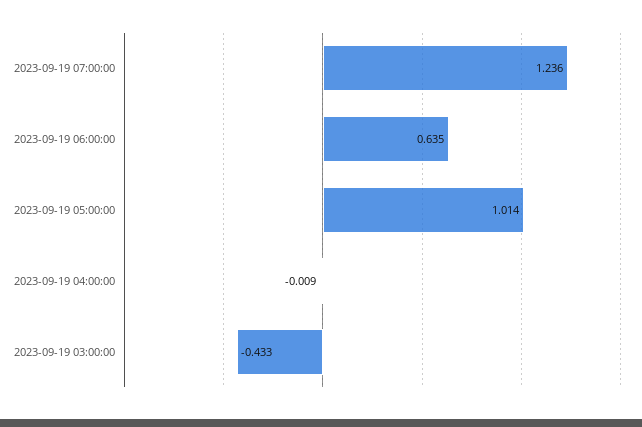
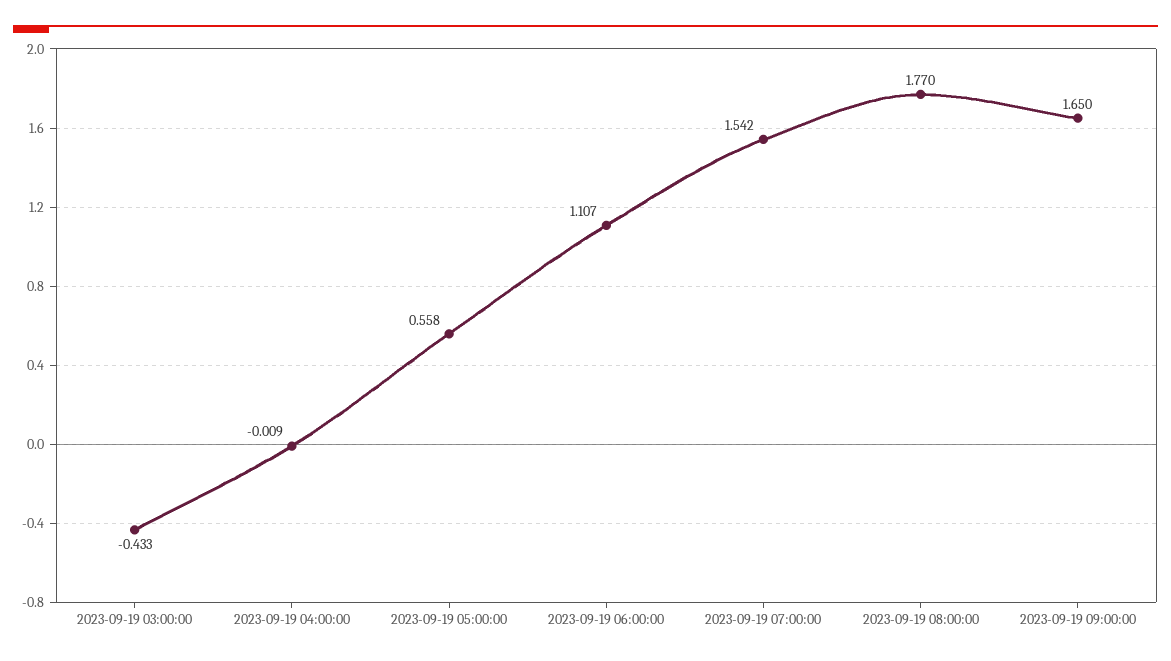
2023-09-19 07:00:00: 1.236 -> 1.542
2023-09-19 06:00:00: 0.635 -> 1.107
2023-09-19 05:00:00: 1.014 -> 0.558
2023-09-19 08:00:00: none -> 1.77
2023-09-19 09:00:00: none -> 1.65

